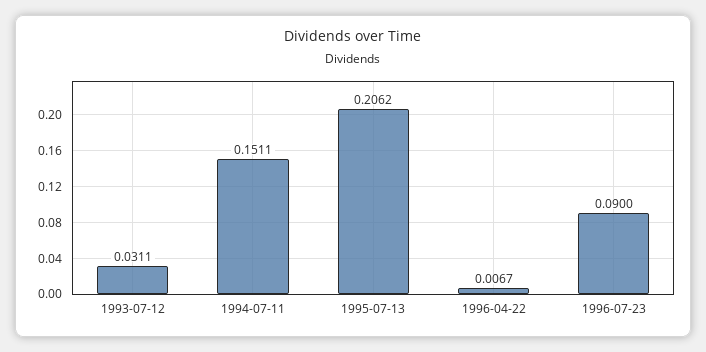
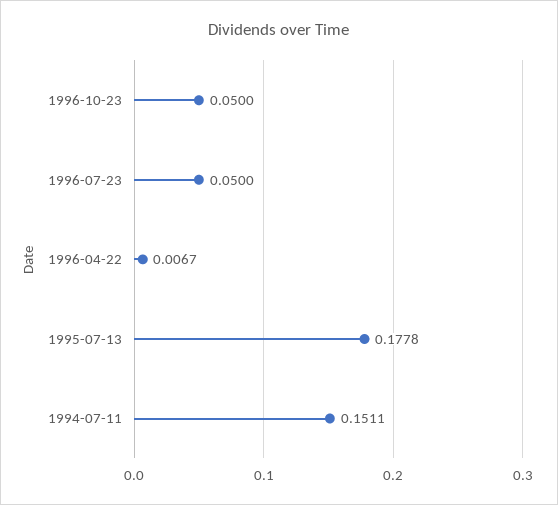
1993-07-12: 0.0311 -> none
1995-07-13: 0.2062 -> 0.1778
1996-07-23: 0.09 -> 0.05
1996-10-23: none -> 0.05

